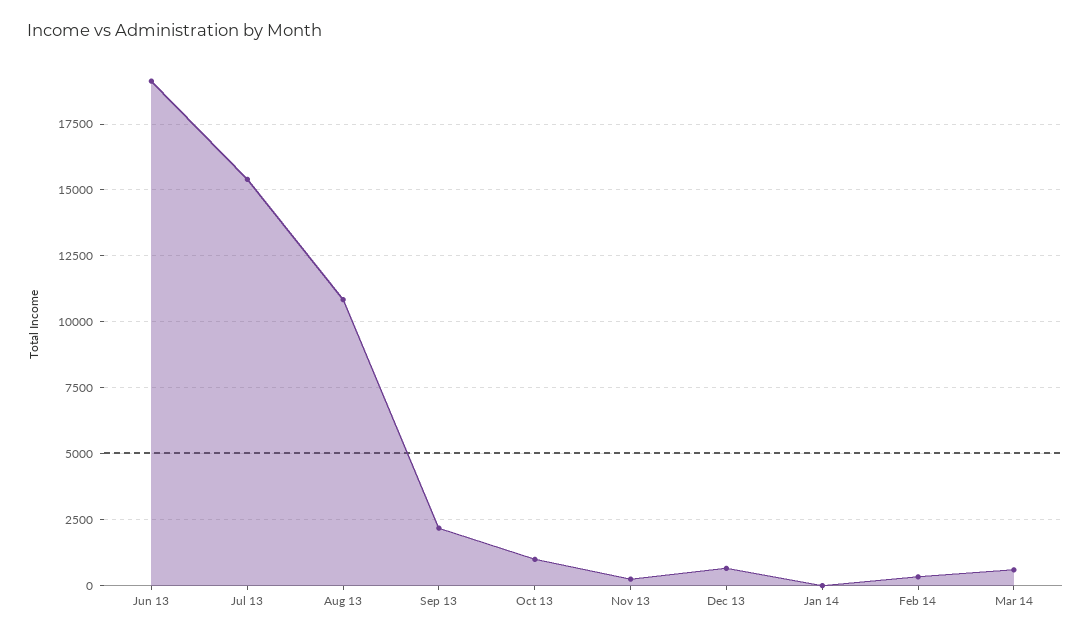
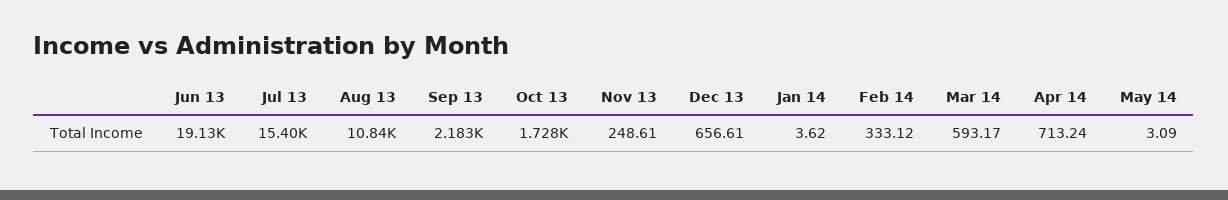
Oct 13: 1000 -> 1728
Apr 14: none -> 713.24
May 14: none -> 3.09

